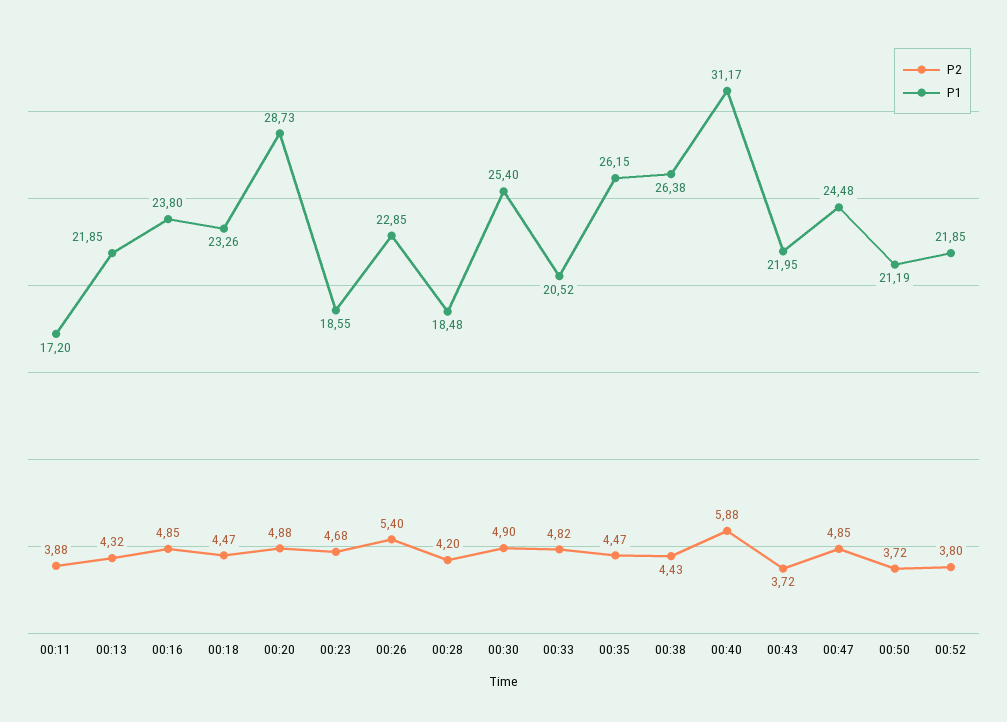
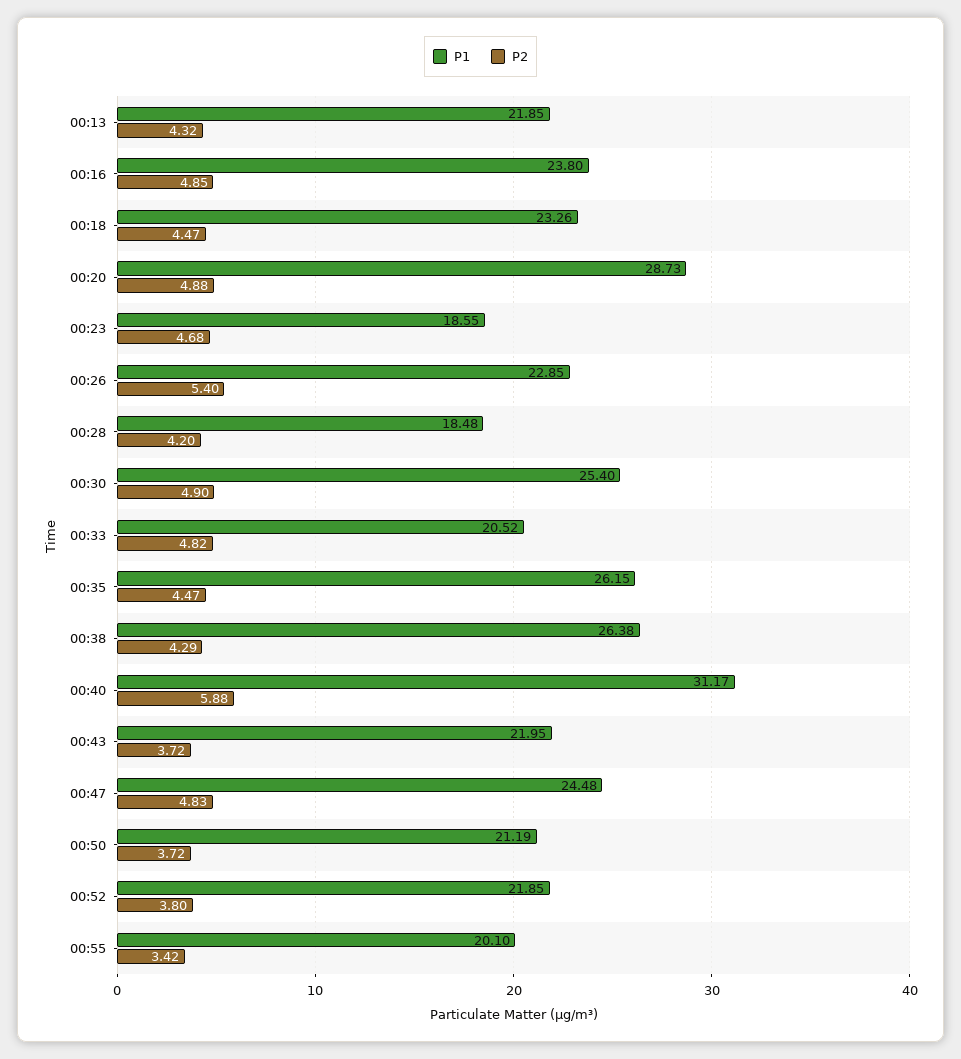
P2, 00:11: 3.88 -> none
P1, 00:11: 17.2 -> none
P2, 00:38: 4.43 -> 4.29
P2, 00:47: 4.85 -> 4.83
P1, 00:55: none -> 20.1
P2, 00:55: none -> 3.42

